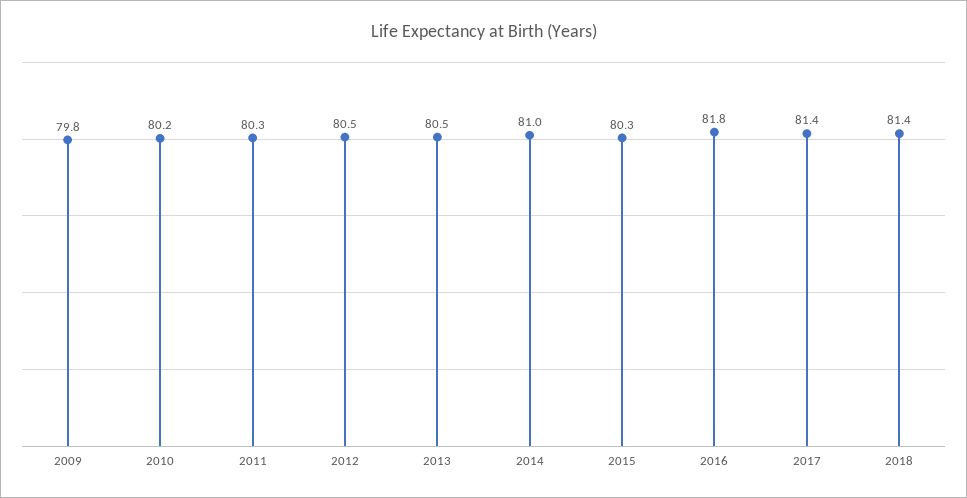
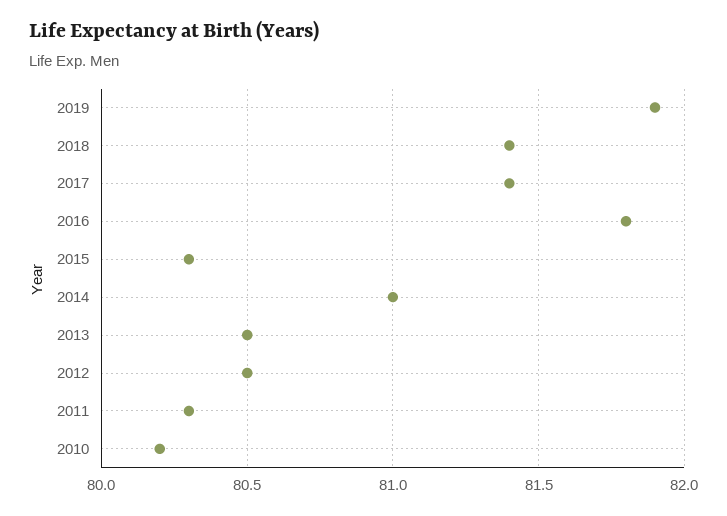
2009: 79.8 -> none
2019: none -> 81.9

